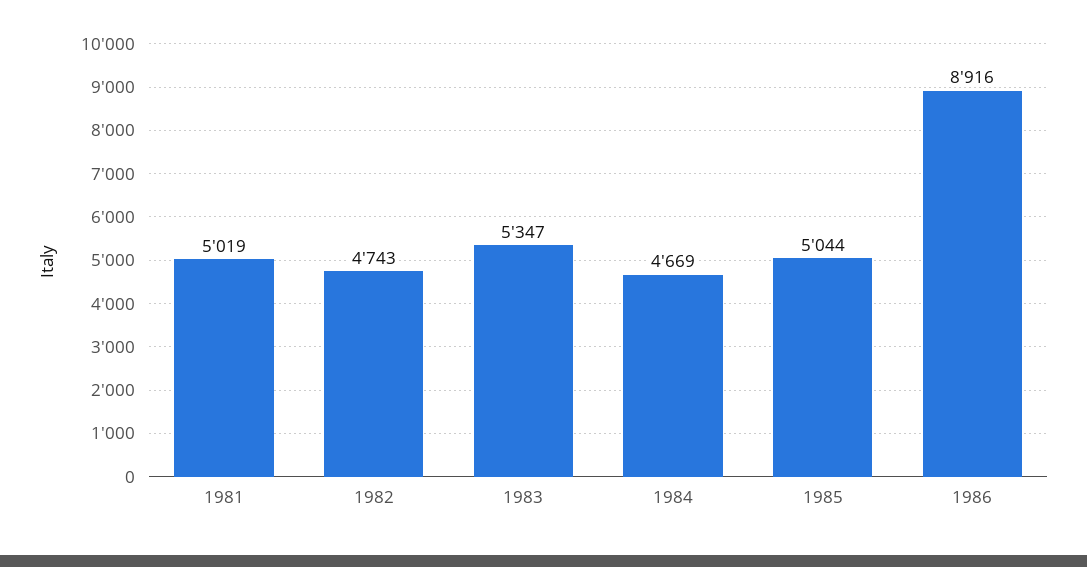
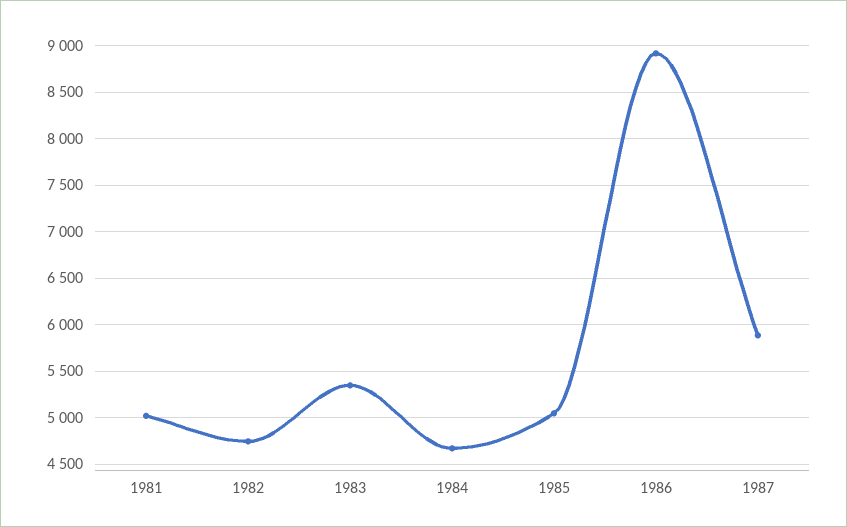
1987: none -> 5900

